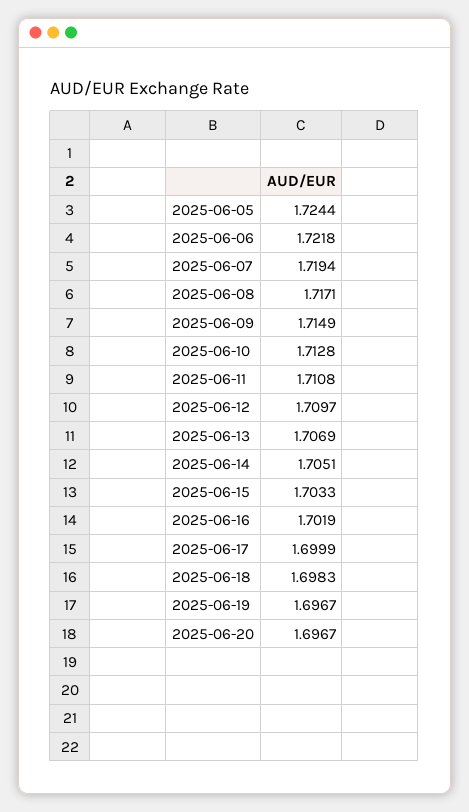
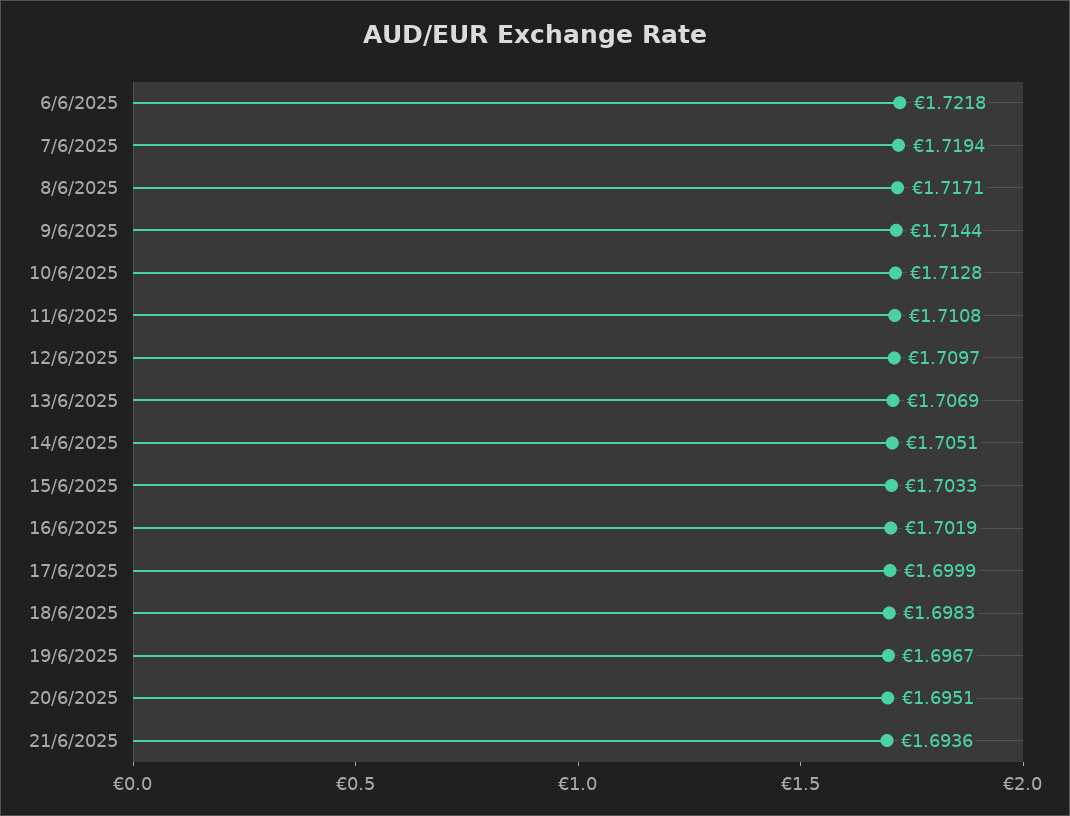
2025-06-05: 1.7244 -> none
2025-06-09: 1.7149 -> 1.7144
2025-06-20: 1.6967 -> 1.6951
21/6/2025: none -> 1.6936

